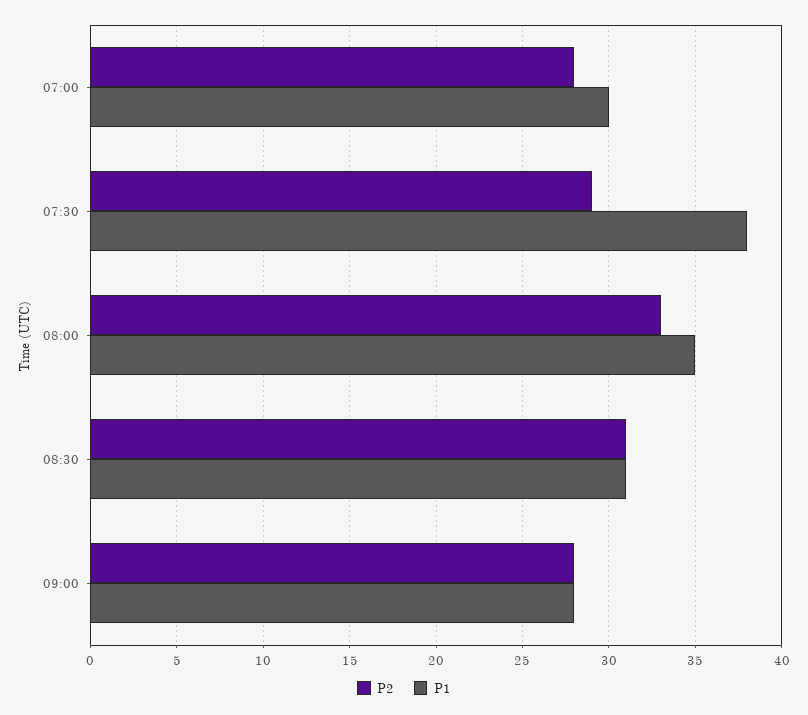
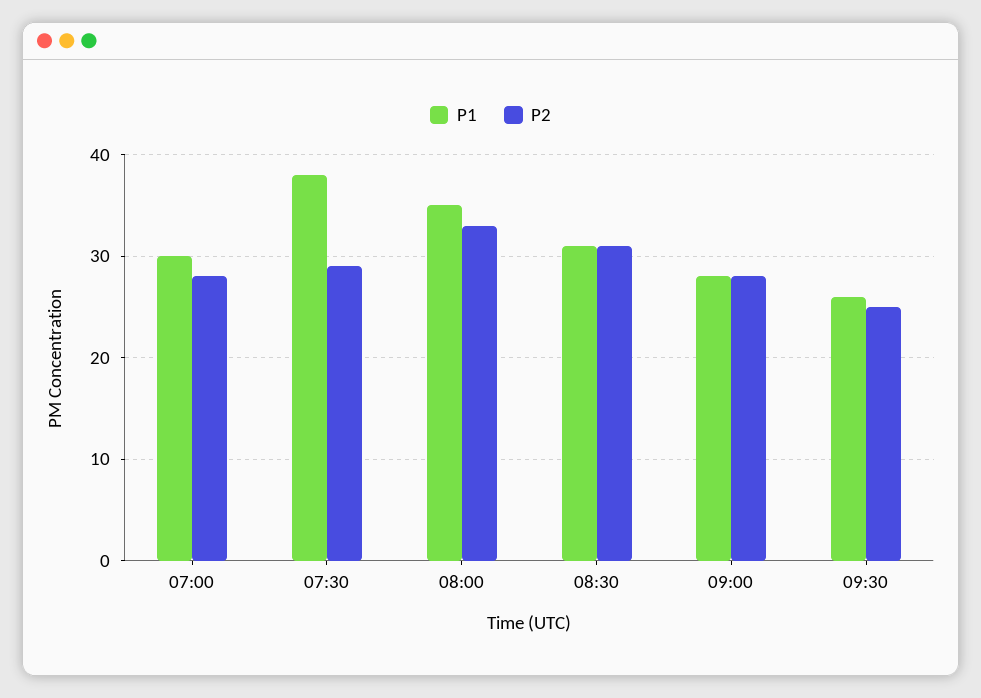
P1, 09:30: none -> 26
P2, 09:30: none -> 25

